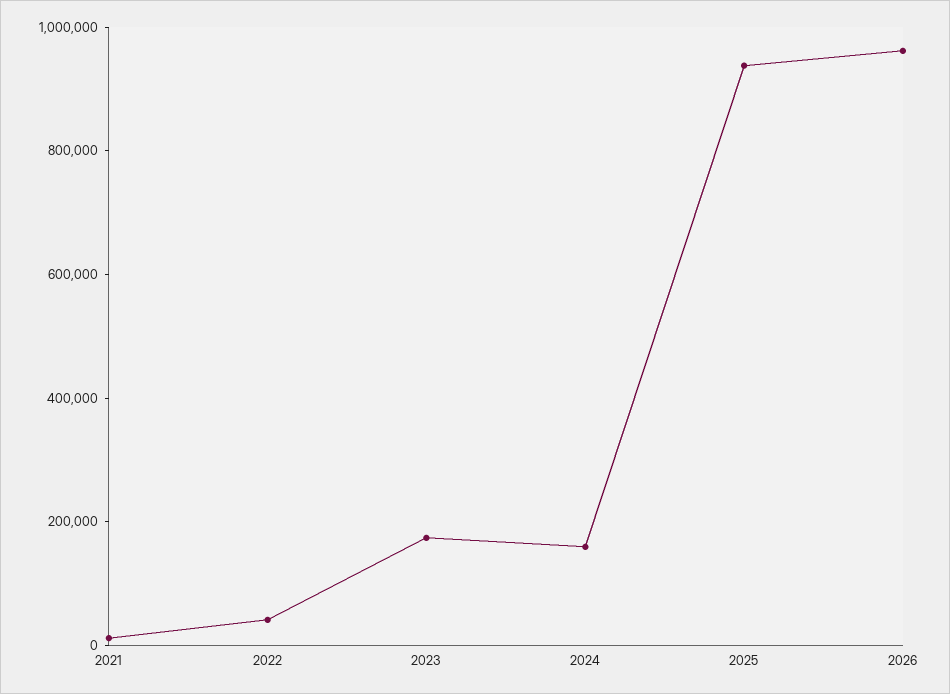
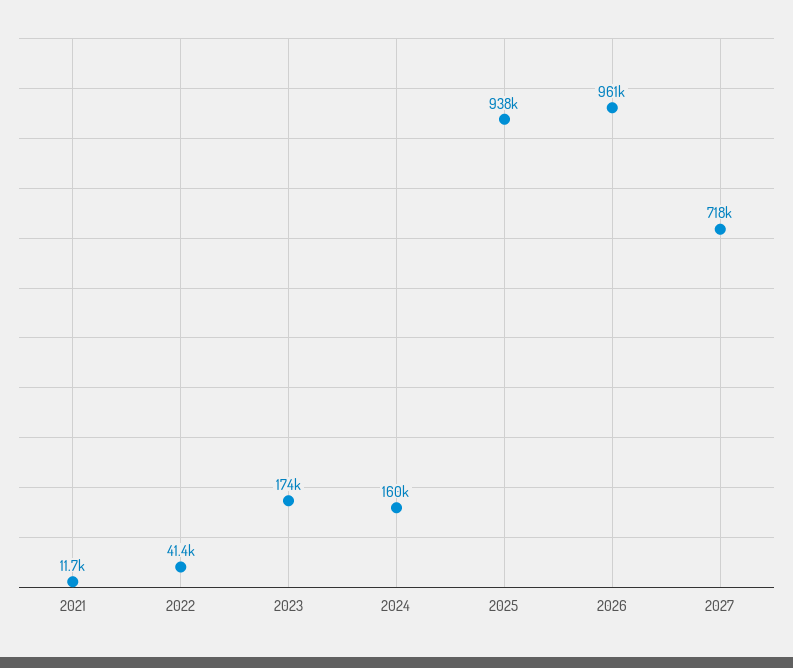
2027: none -> 718000

